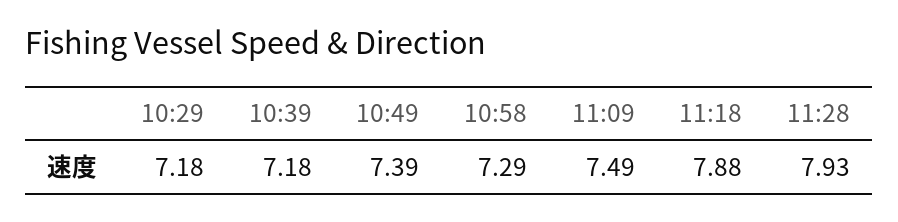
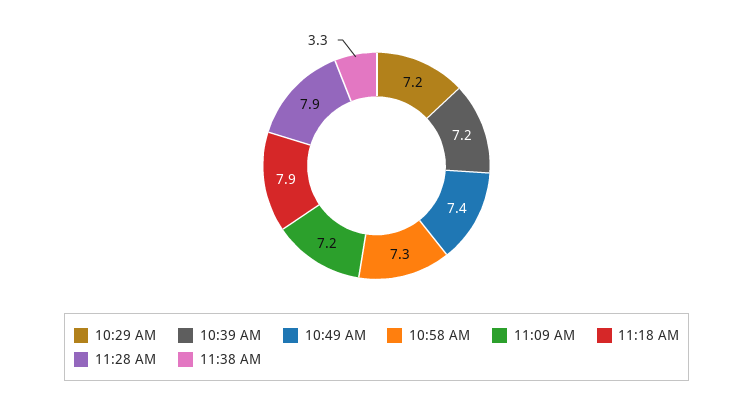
11:09: 7.49 -> 7.2
11:38 AM: none -> 3.3

